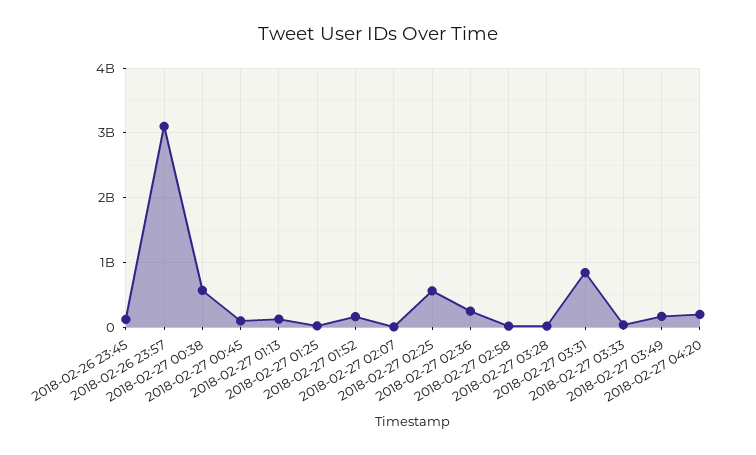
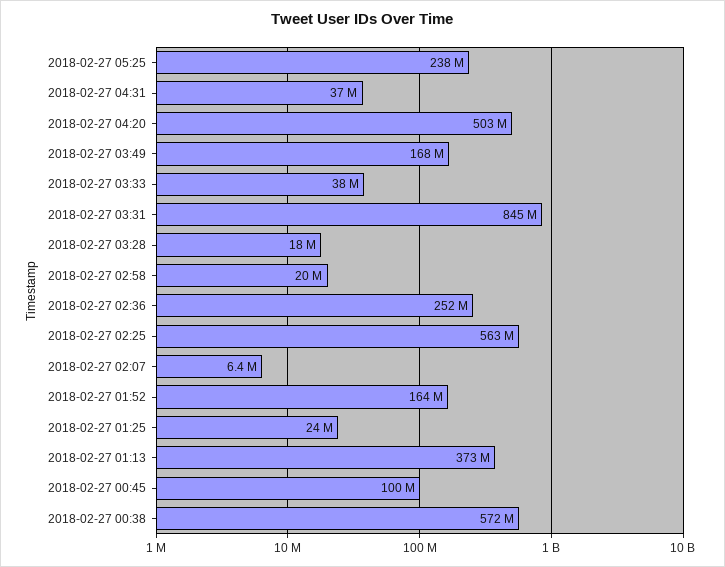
2018-02-26 23:45: 100000000 -> none
2018-02-26 23:57: 3100000000 -> none
2018-02-27 01:13: 100000000 -> 373000000
2018-02-27 04:20: 200000000 -> 503000000
2018-02-27 05:25: none -> 238000000
2018-02-27 04:31: none -> 37000000

